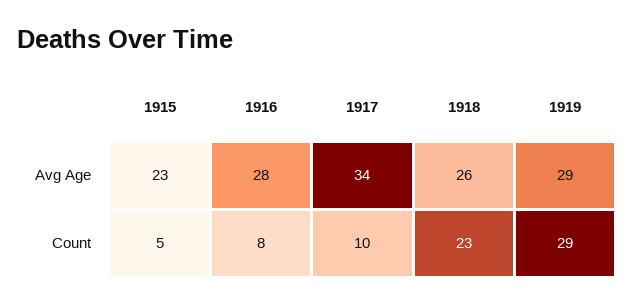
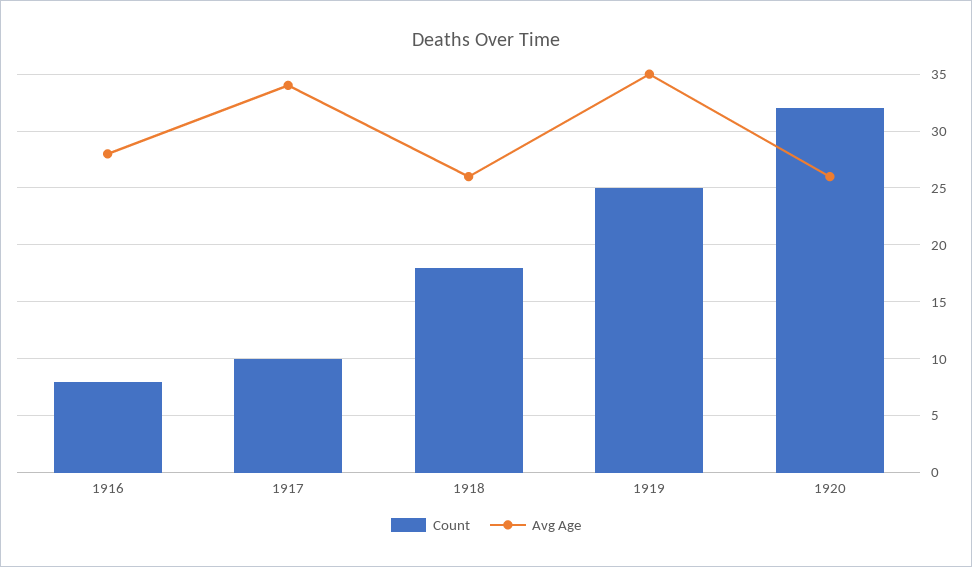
Avg Age, 1915: 23 -> none
Avg Age, 1919: 29 -> 35
Count, 1915: 5 -> none
Count, 1918: 23 -> 18
Count, 1919: 29 -> 25
Count, 1920: none -> 32
Avg Age, 1920: none -> 26

